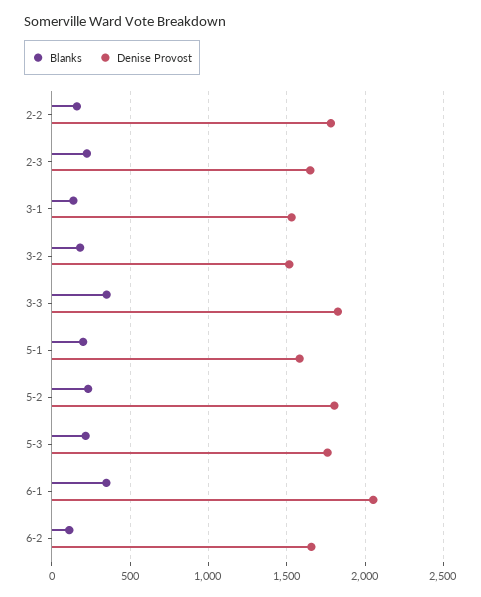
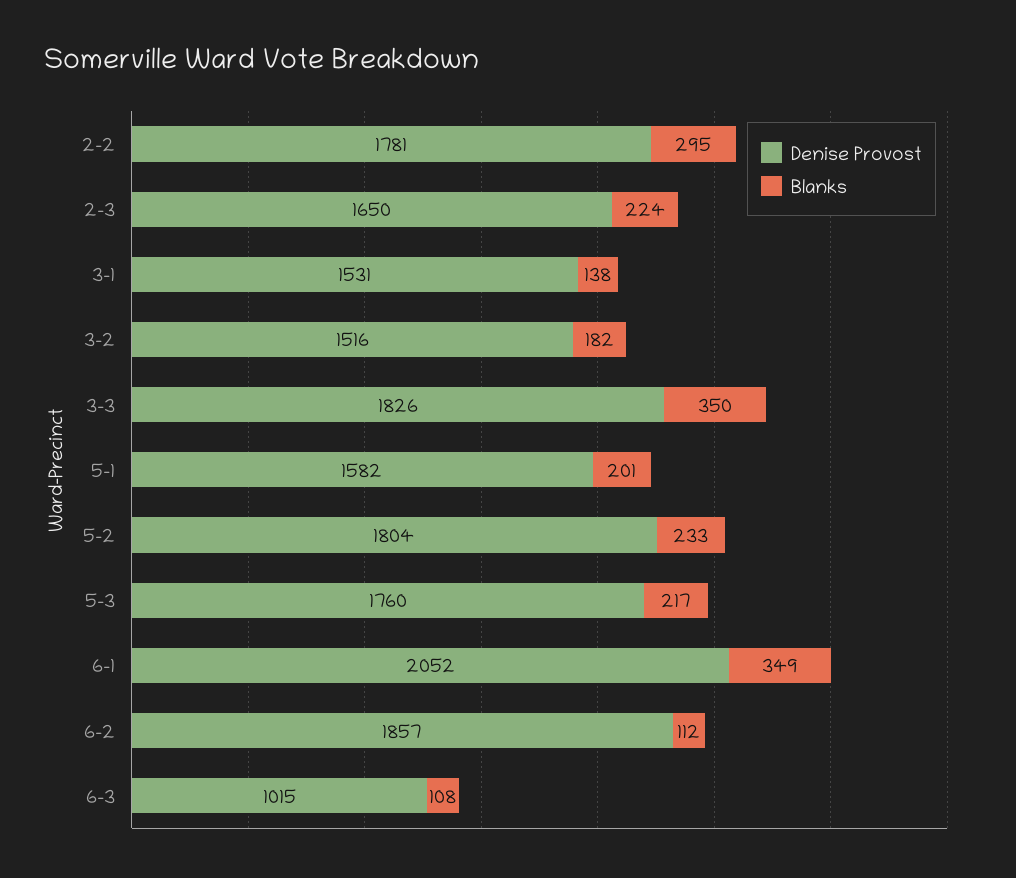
Blanks, 2-2: 150 -> 295
Denise Provost, 6-2: 1650 -> 1857
Denise Provost, 6-3: none -> 1015
Blanks, 6-3: none -> 108

